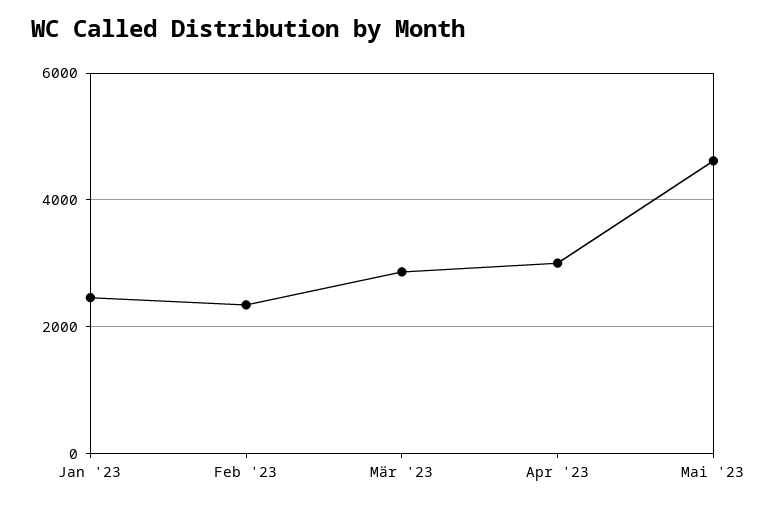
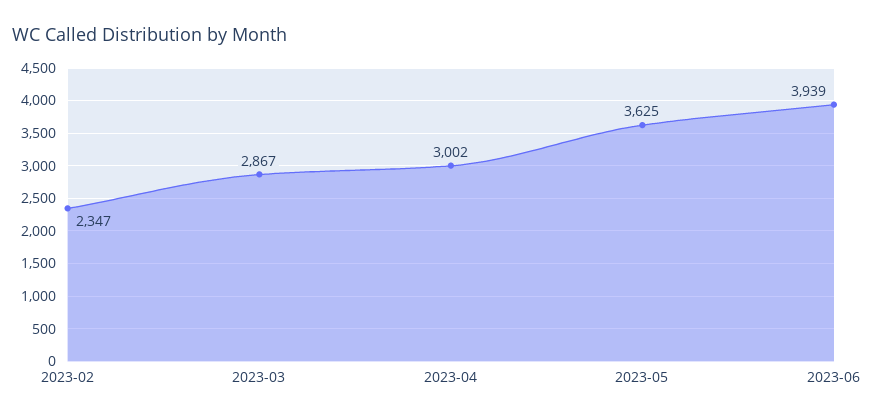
Jan '23: 2400 -> none
Mai '23: 4600 -> 3625
2023-06: none -> 3939

